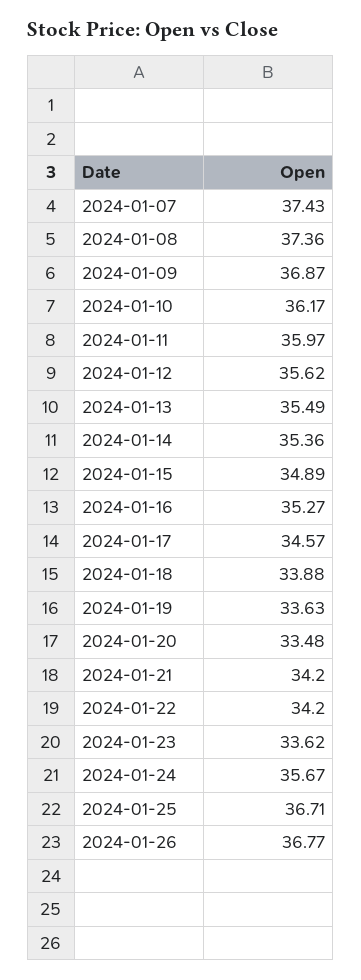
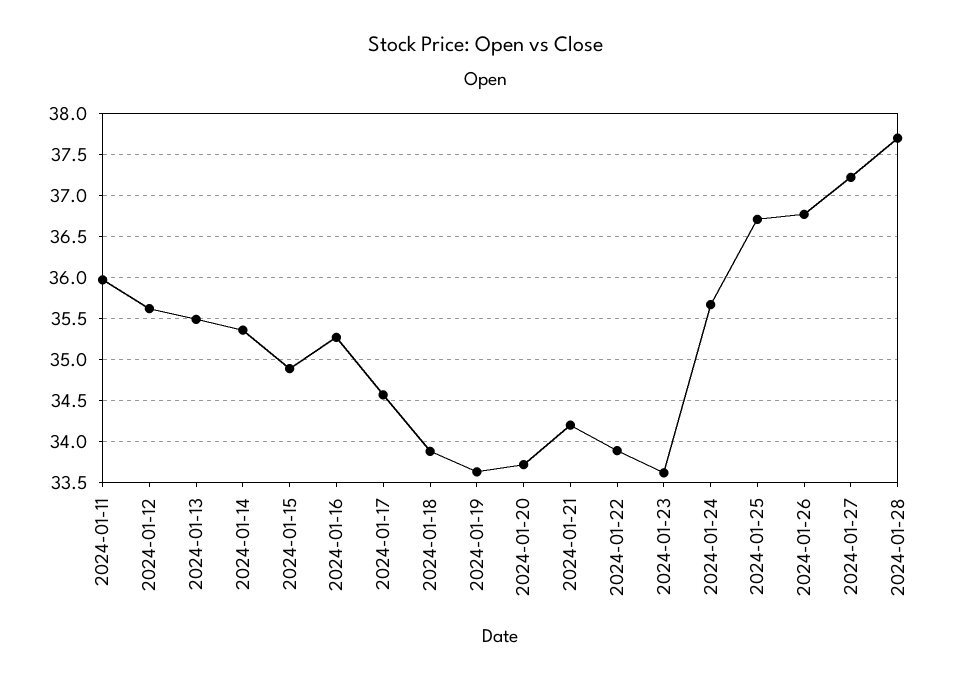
2024-01-07: 37.43 -> none
2024-01-08: 37.36 -> none
2024-01-09: 36.87 -> none
2024-01-10: 36.17 -> none
2024-01-20: 33.48 -> 33.7
2024-01-22: 34.2 -> 33.9
2024-01-27: none -> 37.2
2024-01-28: none -> 37.7

